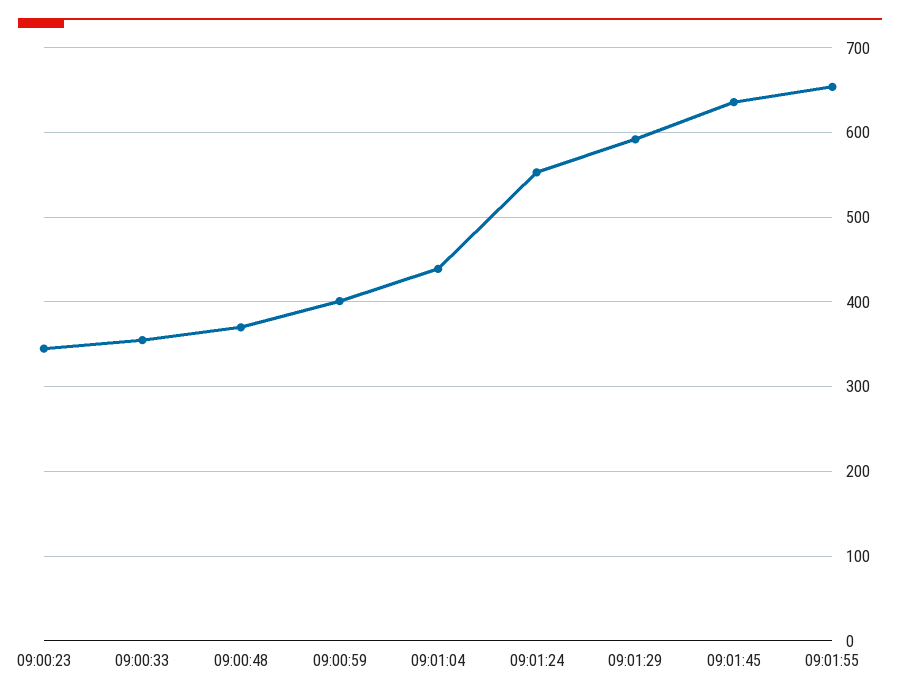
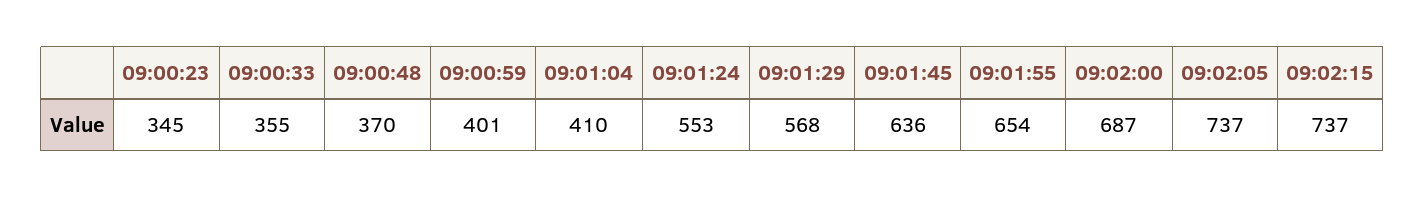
09:01:04: 440 -> 410
09:01:29: 590 -> 568
09:02:00: none -> 687
09:02:05: none -> 737
09:02:15: none -> 737

